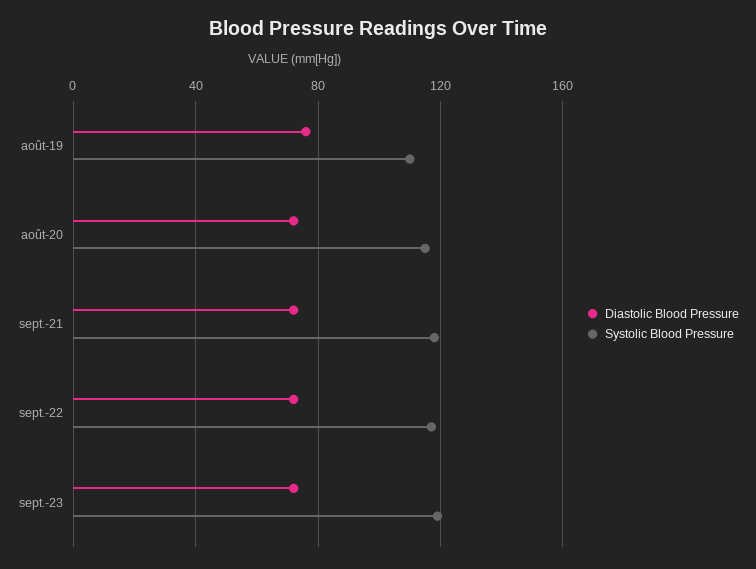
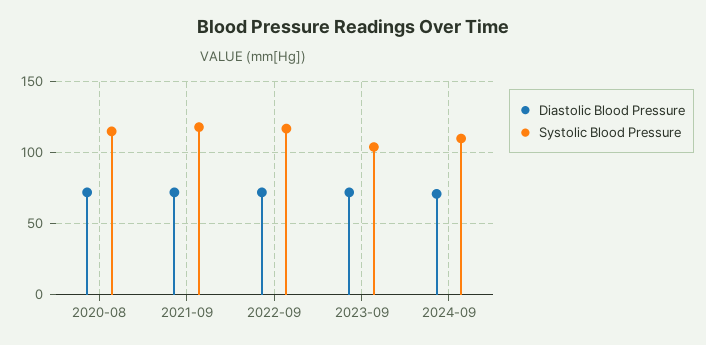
Diastolic Blood Pressure, août-19: 75 -> none
Systolic Blood Pressure, août-19: 110 -> none
Systolic Blood Pressure, sept.-23: 120 -> 105
Diastolic Blood Pressure, 2024-09: none -> 70
Systolic Blood Pressure, 2024-09: none -> 110

